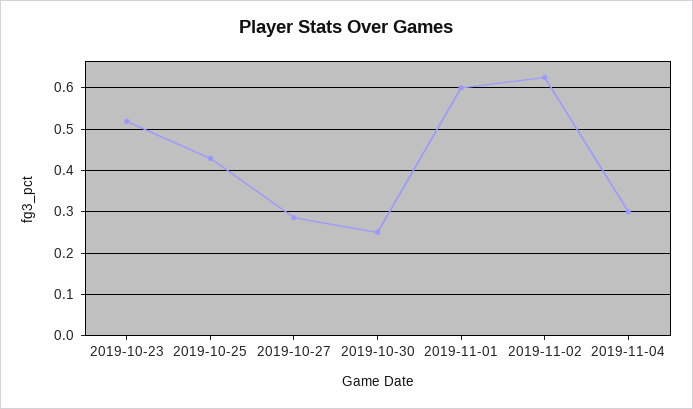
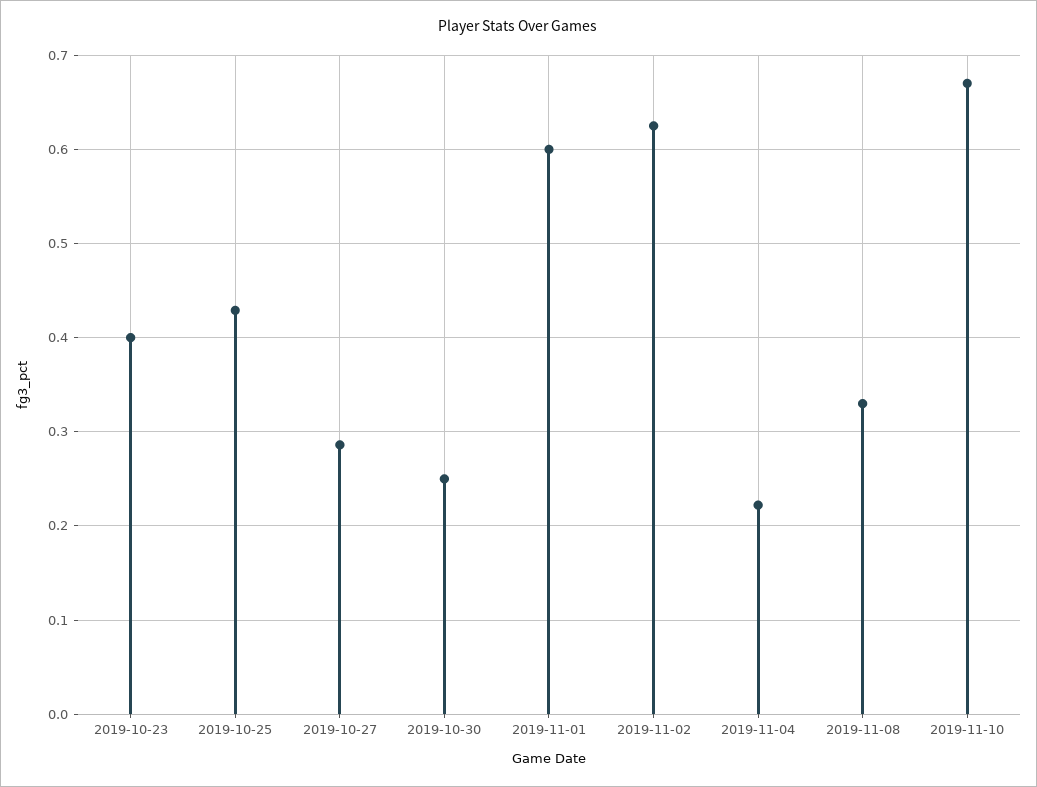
2019-10-23: 0.52 -> 0.4
2019-11-04: 0.3 -> 0.22
2019-11-08: none -> 0.33
2019-11-10: none -> 0.67

